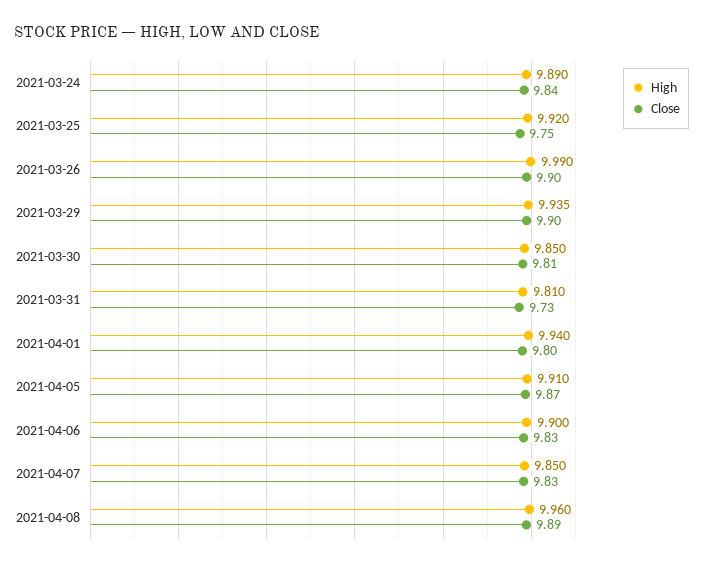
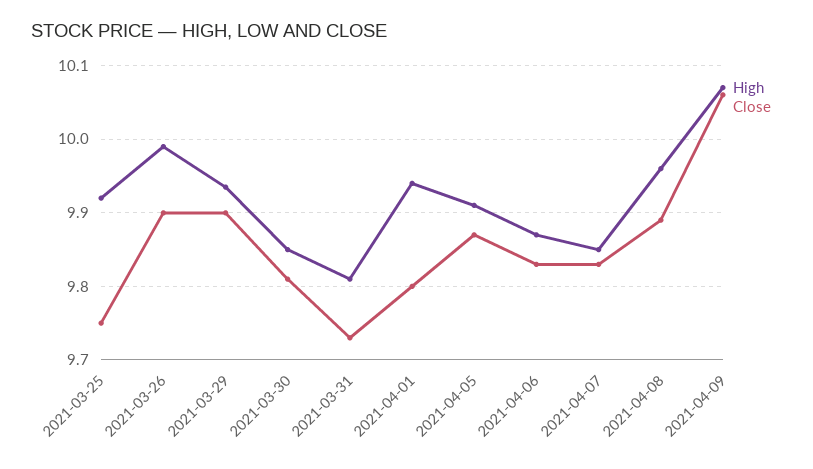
High, 2021-03-24: 9.89 -> none
Close, 2021-03-24: 9.84 -> none
High, 2021-04-06: 9.9 -> 9.87
High, 2021-04-09: none -> 10.07
Close, 2021-04-09: none -> 10.06

